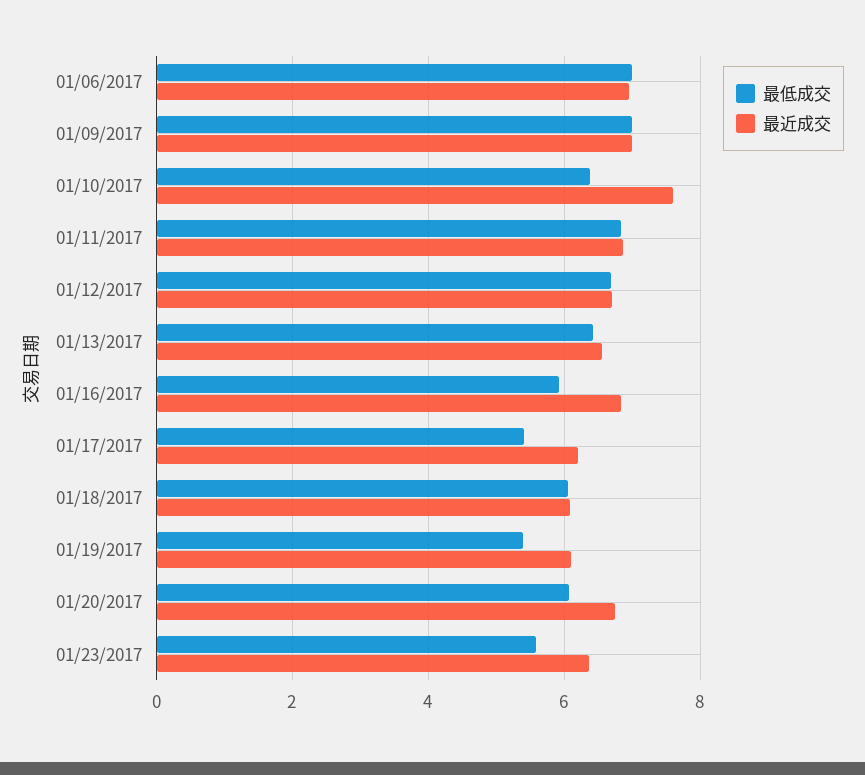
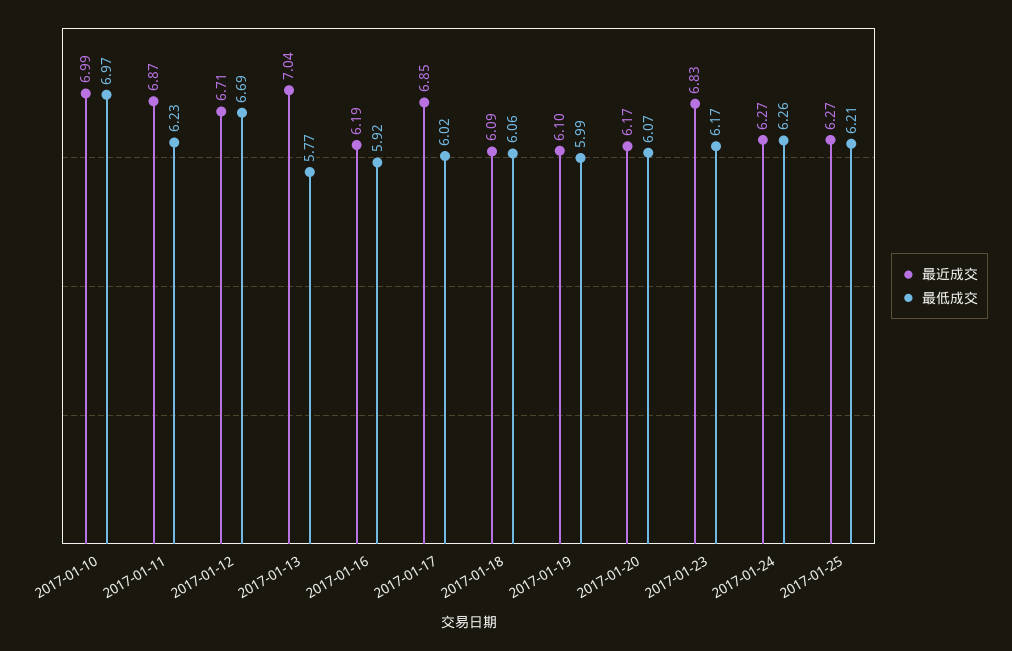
最低成交, 01/06/2017: 7 -> none
最近成交, 01/06/2017: 7 -> none
最低成交, 01/09/2017: 7 -> none
最近成交, 01/09/2017: 7 -> none
最低成交, 01/10/2017: 6.4 -> 6.97
最近成交, 01/10/2017: 7.6 -> 6.99
最低成交, 01/11/2017: 6.8 -> 6.23
最低成交, 01/13/2017: 6.4 -> 5.77
最近成交, 01/13/2017: 6.6 -> 7.04
最近成交, 01/16/2017: 6.8 -> 6.19
最低成交, 01/17/2017: 5.4 -> 6.02
最近成交, 01/17/2017: 6.2 -> 6.85
最低成交, 01/19/2017: 5.4 -> 5.99
最近成交, 01/20/2017: 6.8 -> 6.17
最低成交, 01/23/2017: 5.6 -> 6.17
最近成交, 01/23/2017: 6.4 -> 6.83
最近成交, 2017-01-24: none -> 6.27
最低成交, 2017-01-24: none -> 6.26
最近成交, 2017-01-25: none -> 6.27
最低成交, 2017-01-25: none -> 6.21

